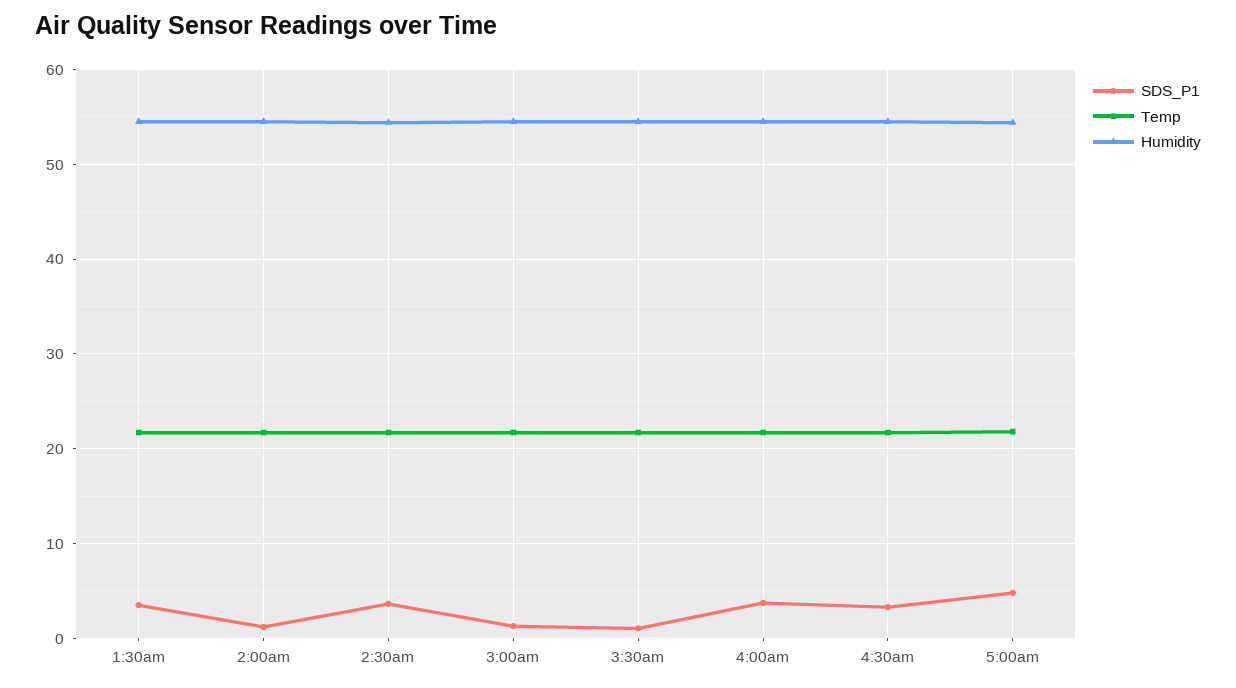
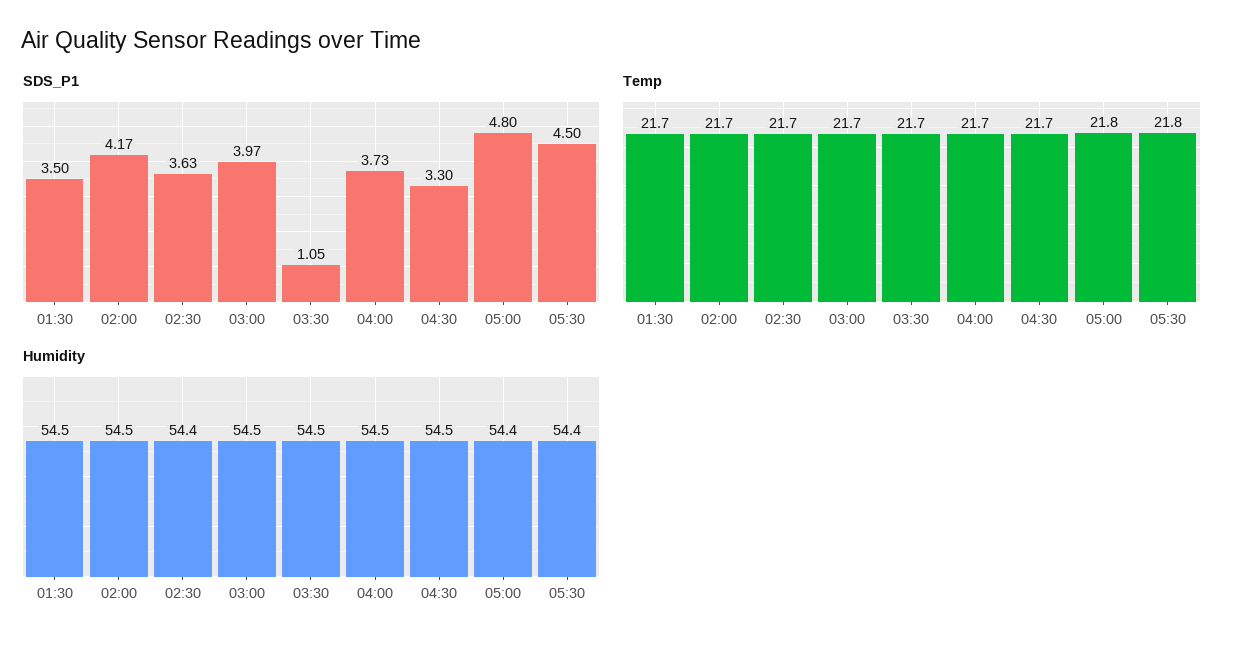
SDS_P1, 2:00am: 1 -> 4.17
SDS_P1, 3:00am: 1 -> 3.97
SDS_P1, 05:30: none -> 4.5
Temp, 05:30: none -> 21.8
Humidity, 05:30: none -> 54.4

